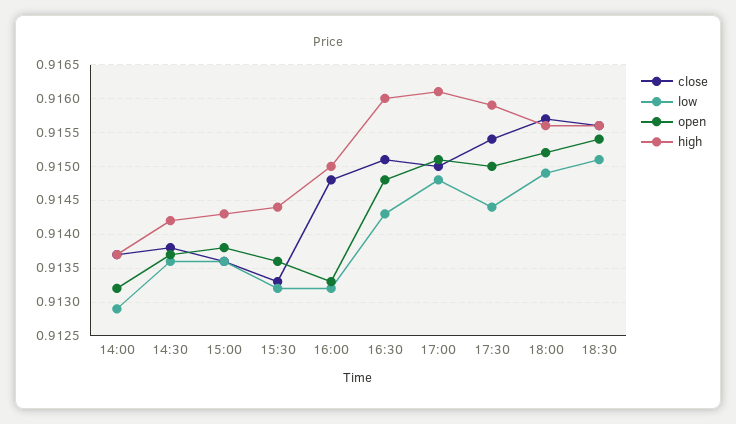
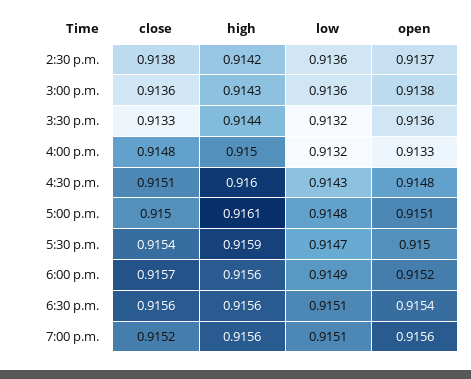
close, 14:00: 0.9137 -> none
low, 14:00: 0.9129 -> none
open, 14:00: 0.9132 -> none
high, 14:00: 0.9137 -> none
low, 17:30: 0.9144 -> 0.9147
close, 7:00 p.m.: none -> 0.9152
high, 7:00 p.m.: none -> 0.9156
low, 7:00 p.m.: none -> 0.9151
open, 7:00 p.m.: none -> 0.9156

